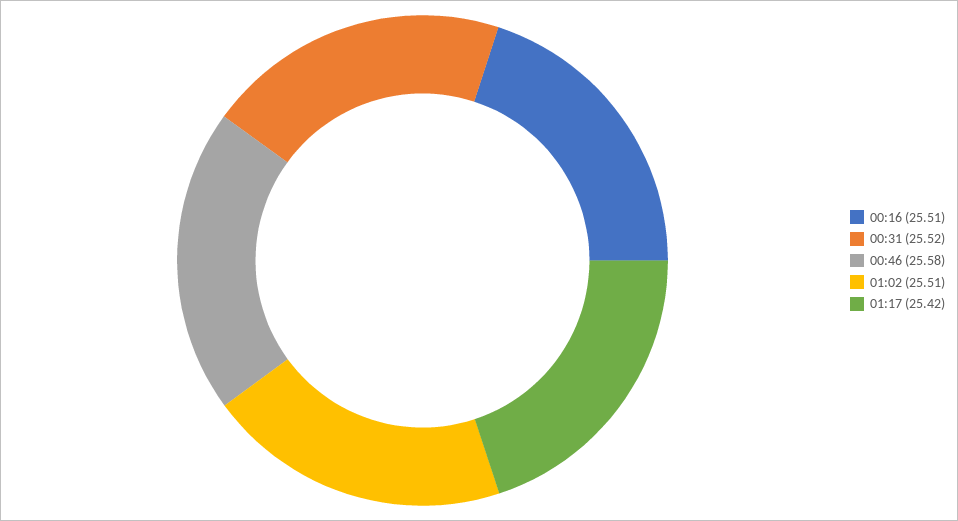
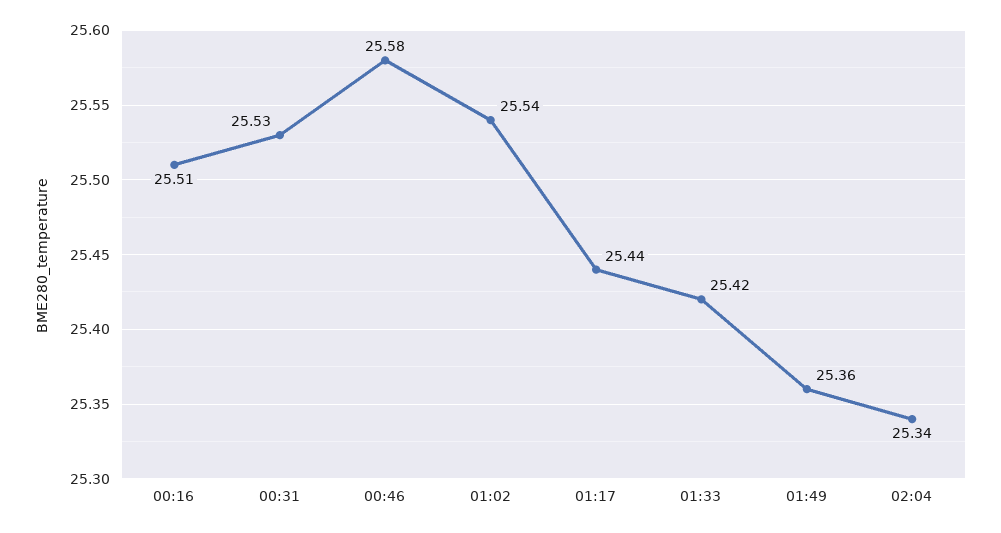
00:31: 25.52 -> 25.53
01:02: 25.51 -> 25.54
01:17: 25.42 -> 25.44
01:33: none -> 25.42
01:49: none -> 25.36
02:04: none -> 25.34

